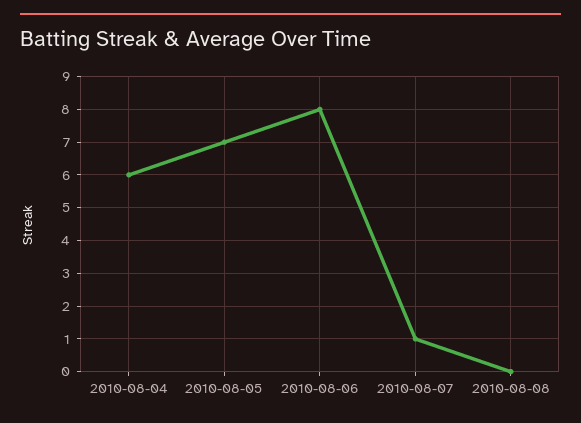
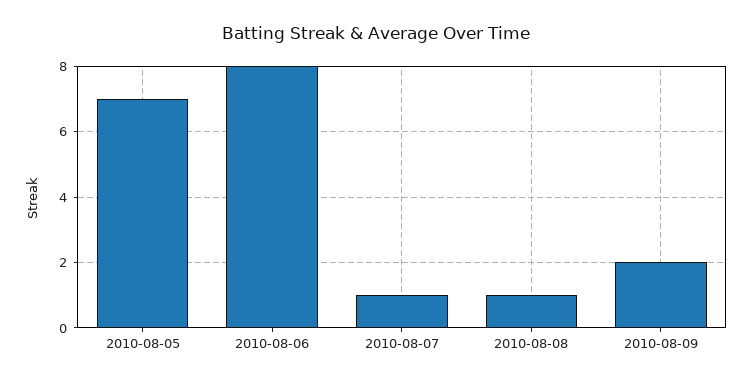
2010-08-04: 6 -> none
2010-08-08: 0 -> 1
2010-08-09: none -> 2

